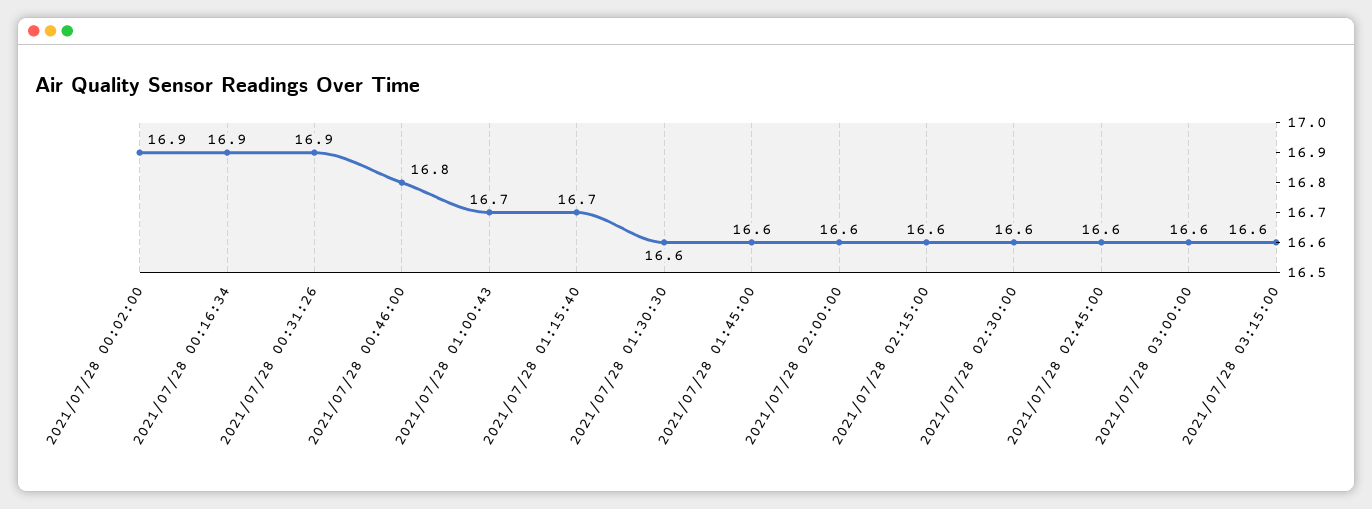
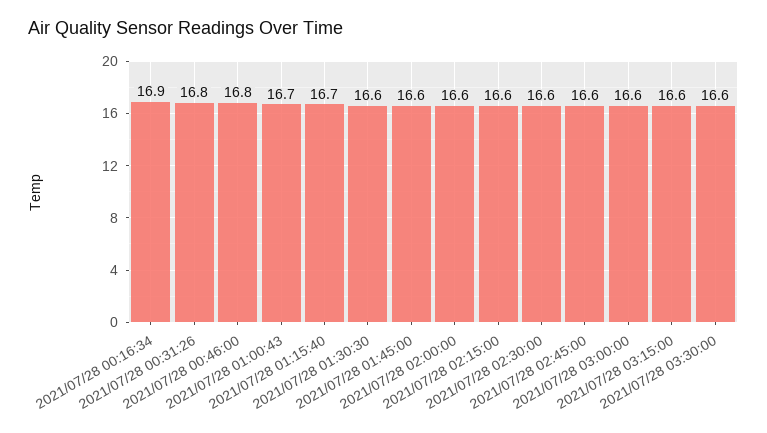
2021/07/28 00:02:00: 16.9 -> none
2021/07/28 00:31:26: 16.9 -> 16.8
2021/07/28 03:30:00: none -> 16.6

